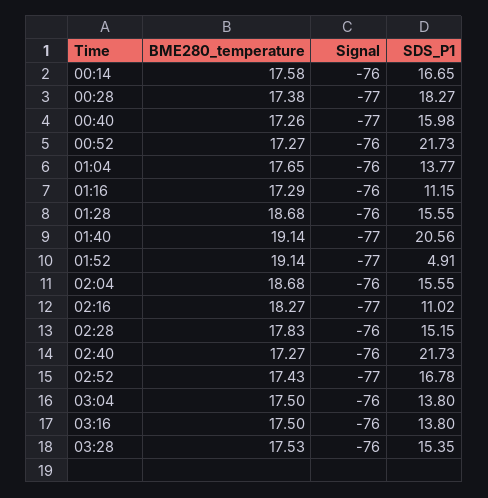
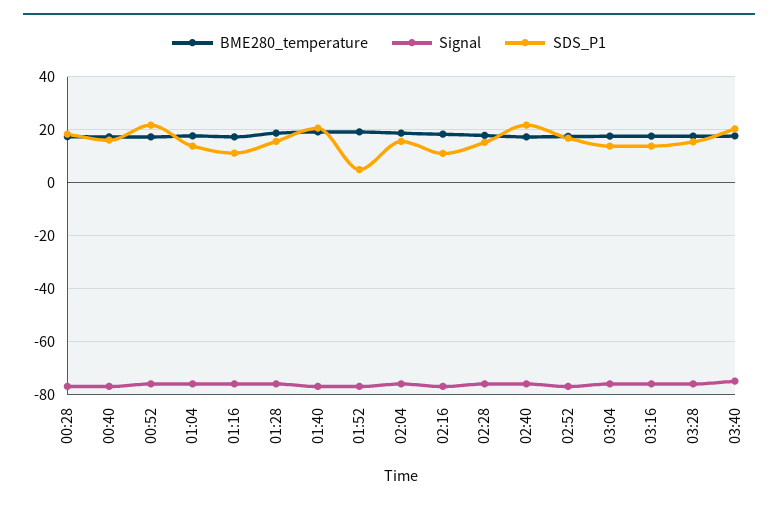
BME280_temperature, 00:14: 17.58 -> none
Signal, 00:14: -76 -> none
SDS_P1, 00:14: 16.65 -> none
BME280_temperature, 03:40: none -> 17.5
Signal, 03:40: none -> -75
SDS_P1, 03:40: none -> 20

